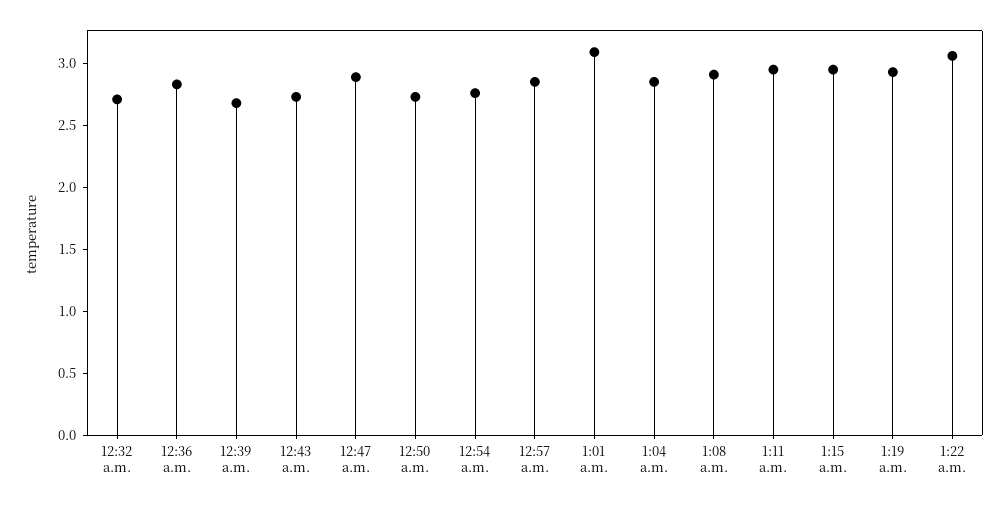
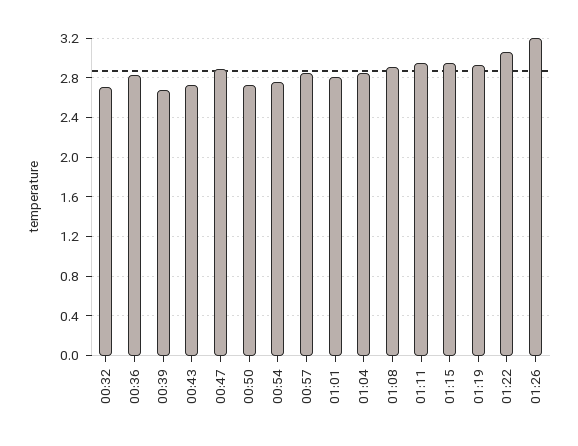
1:01 a.m.: 3.1 -> 2.8
01:26: none -> 3.2

